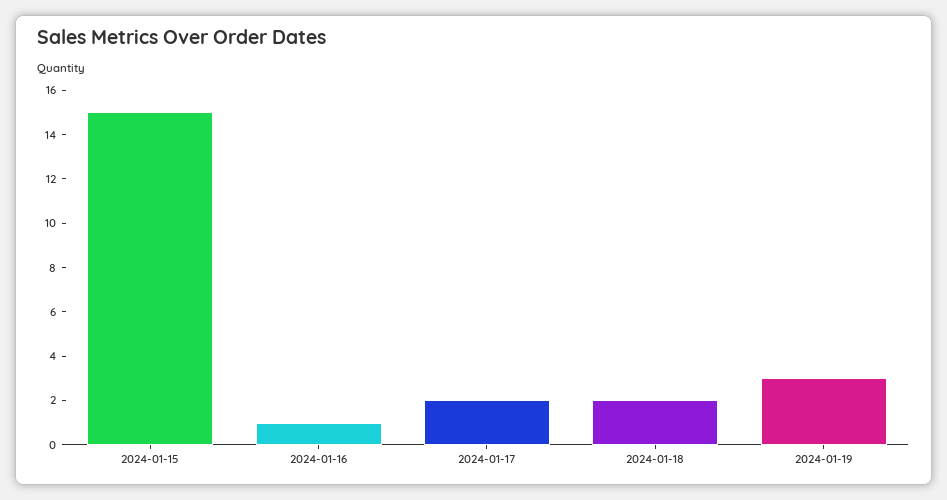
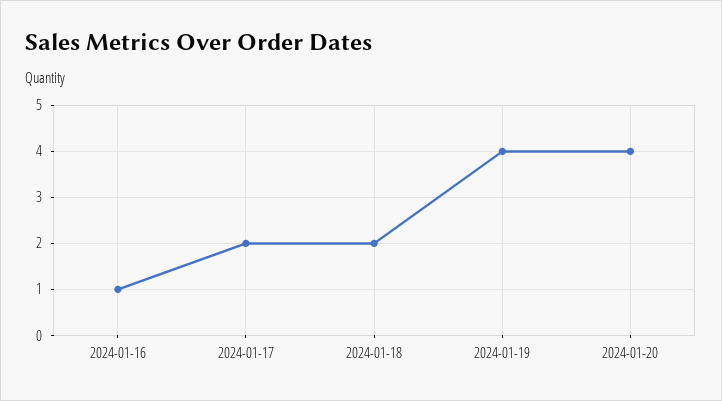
2024-01-15: 15 -> none
2024-01-19: 3 -> 4
2024-01-20: none -> 4

